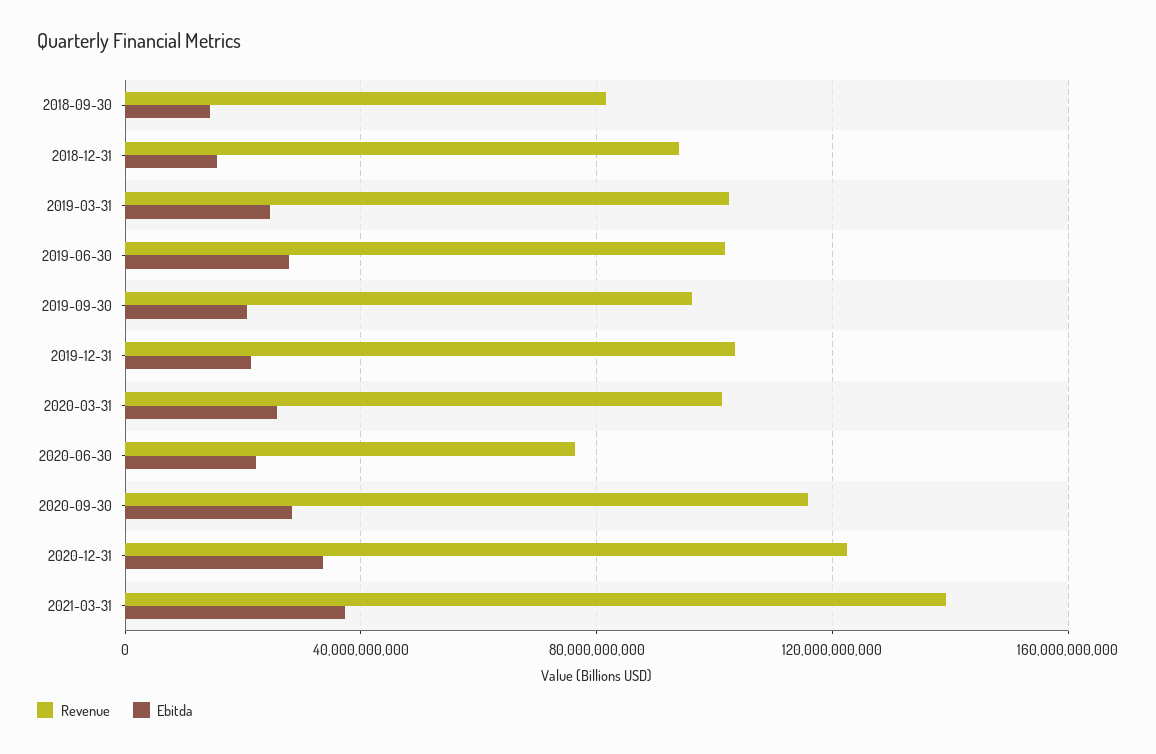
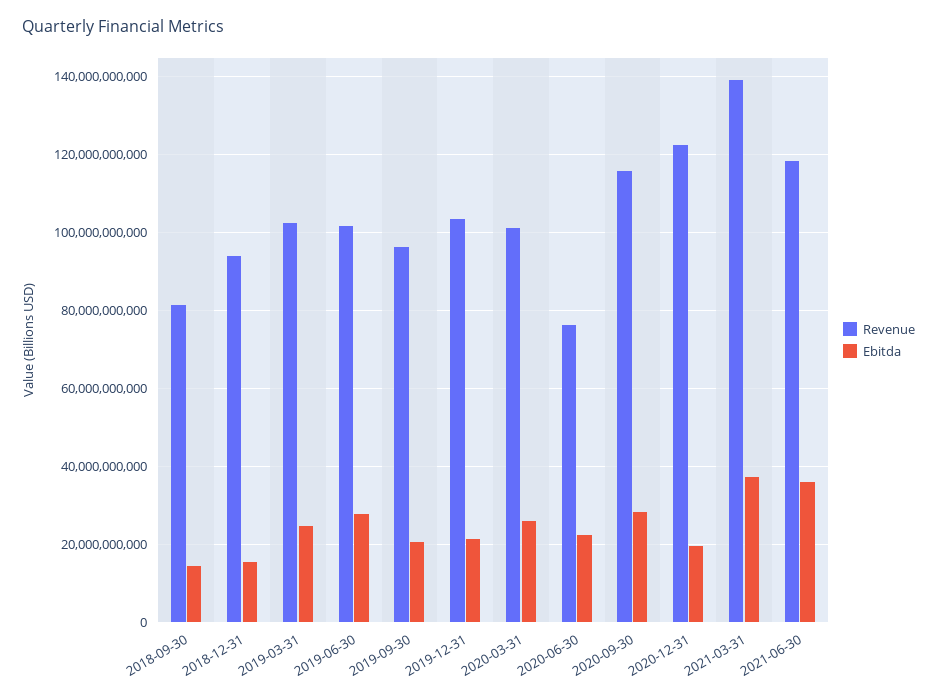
Ebitda, 2020-12-31: 35000000000 -> 20000000000
Revenue, 2021-06-30: none -> 118000000000
Ebitda, 2021-06-30: none -> 36000000000

